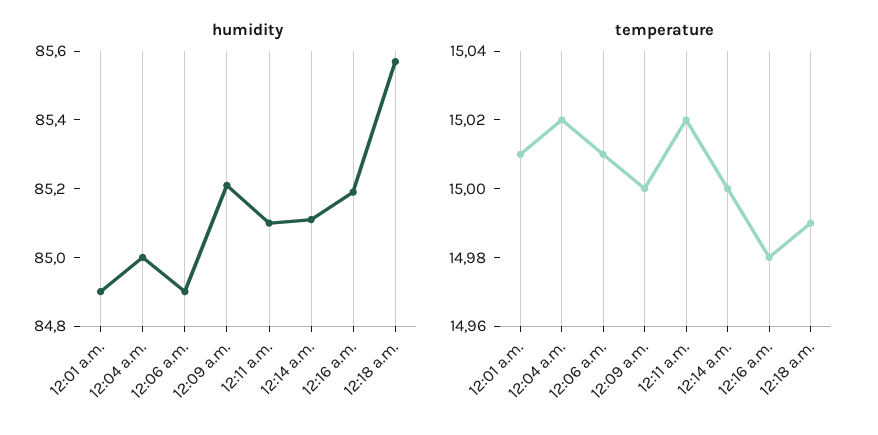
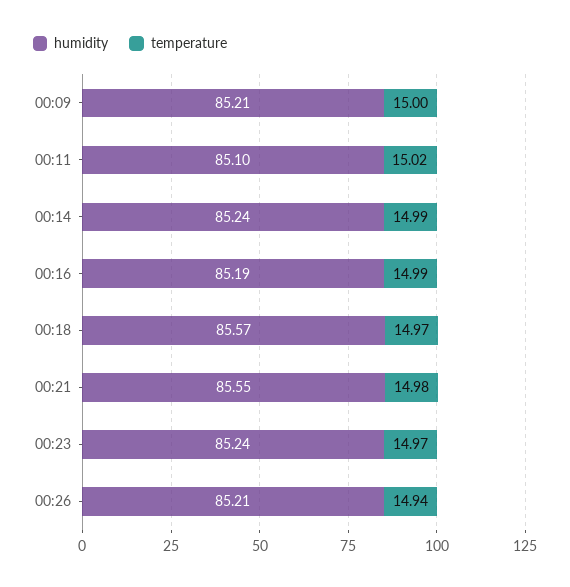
humidity, 12:01 a.m.: 84.9 -> none
humidity, 12:04 a.m.: 85 -> none
humidity, 12:06 a.m.: 84.9 -> none
humidity, 12:14 a.m.: 85.1 -> 85.24
temperature, 12:01 a.m.: 15.01 -> none
temperature, 12:04 a.m.: 15.02 -> none
temperature, 12:06 a.m.: 15.01 -> none
temperature, 12:14 a.m.: 15 -> 14.99
temperature, 12:16 a.m.: 14.98 -> 14.99
temperature, 12:18 a.m.: 14.99 -> 14.97
humidity, 00:21: none -> 85.55
temperature, 00:21: none -> 14.98
humidity, 00:23: none -> 85.24
temperature, 00:23: none -> 14.97
humidity, 00:26: none -> 85.21
temperature, 00:26: none -> 14.94

